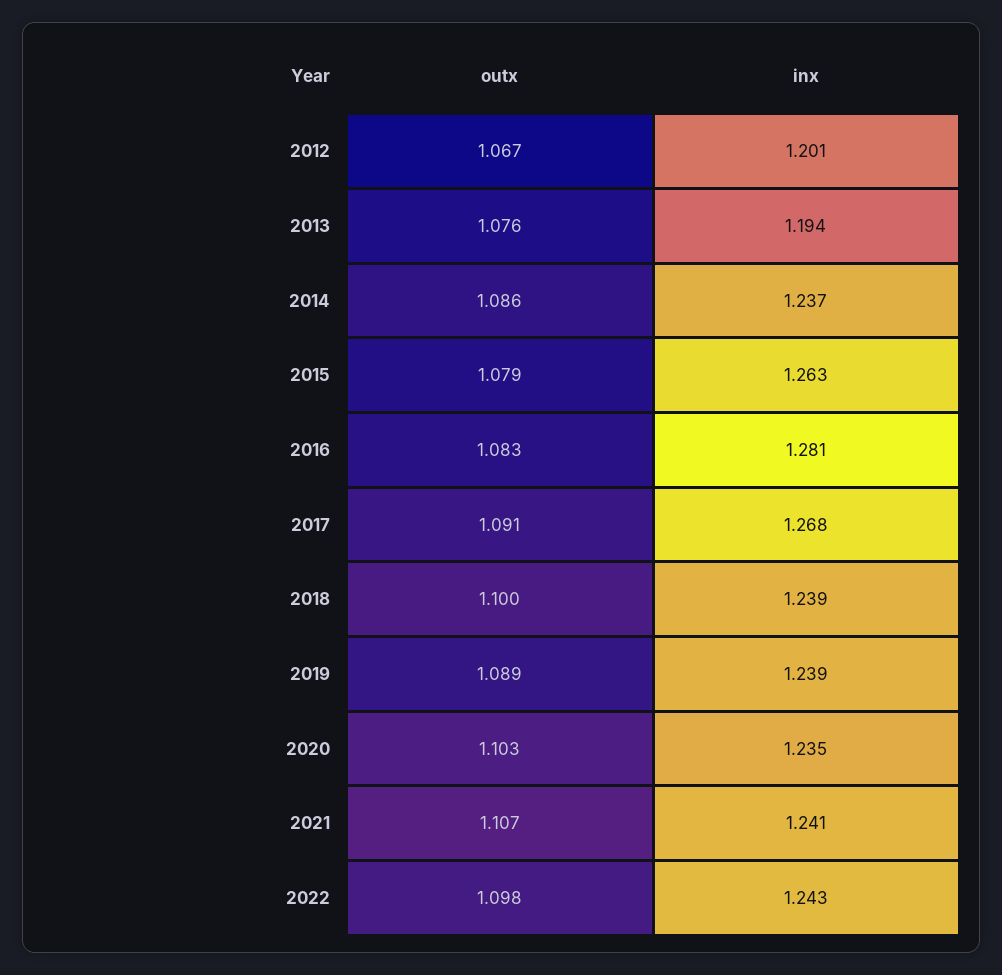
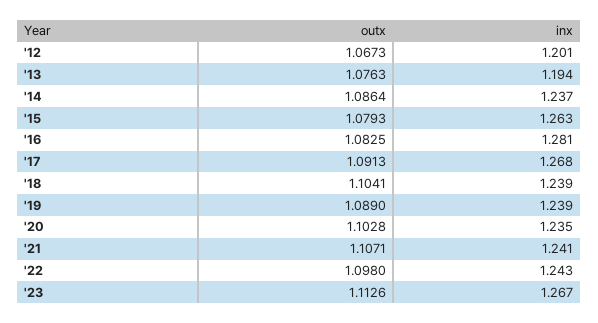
outx, 2018: 1.1 -> 1.1041
outx, '23: none -> 1.1126
inx, '23: none -> 1.267

